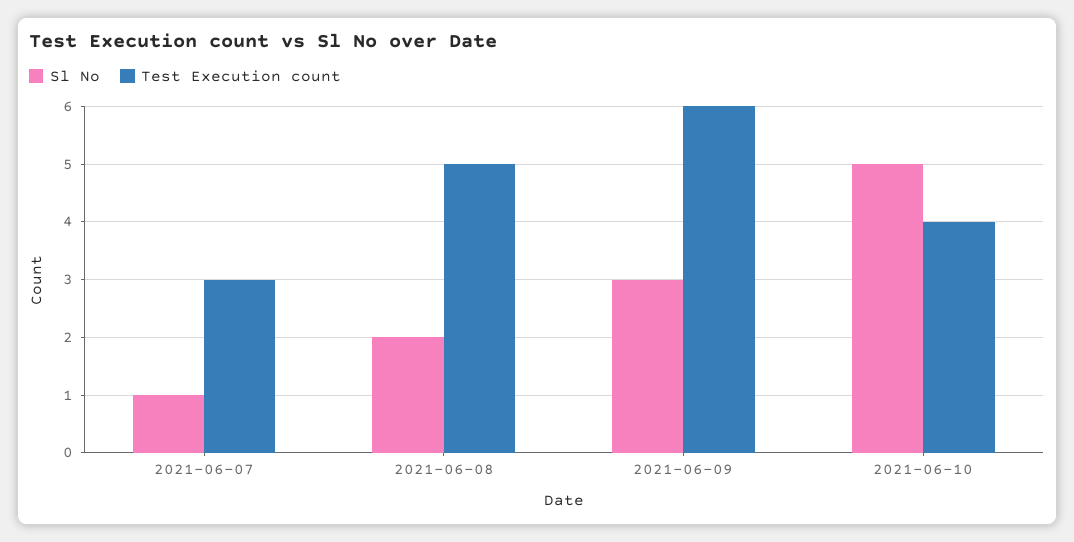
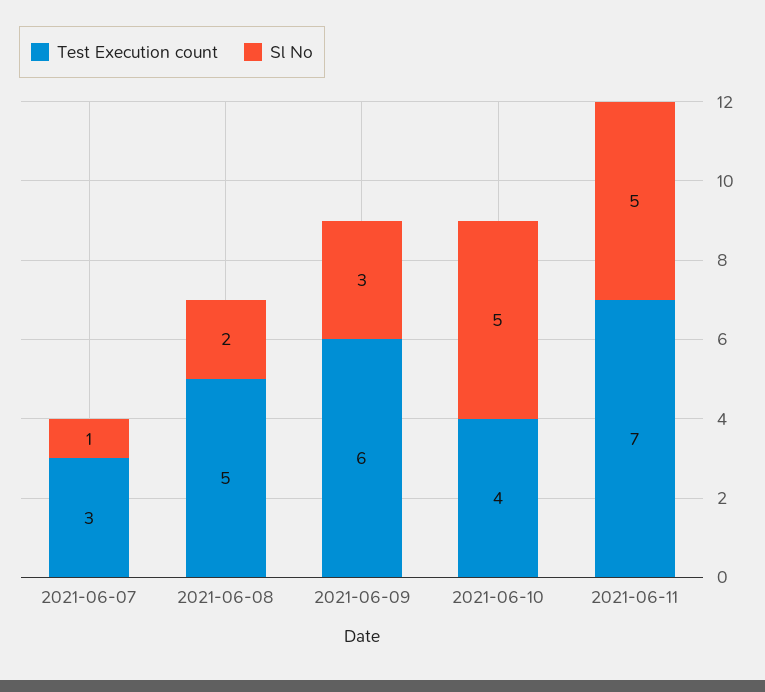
Test Execution count, 2021-06-11: none -> 7
Sl No, 2021-06-11: none -> 5

